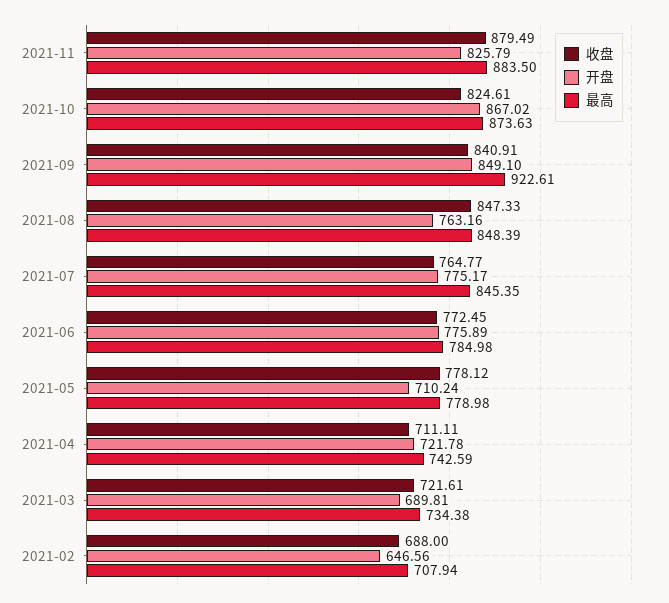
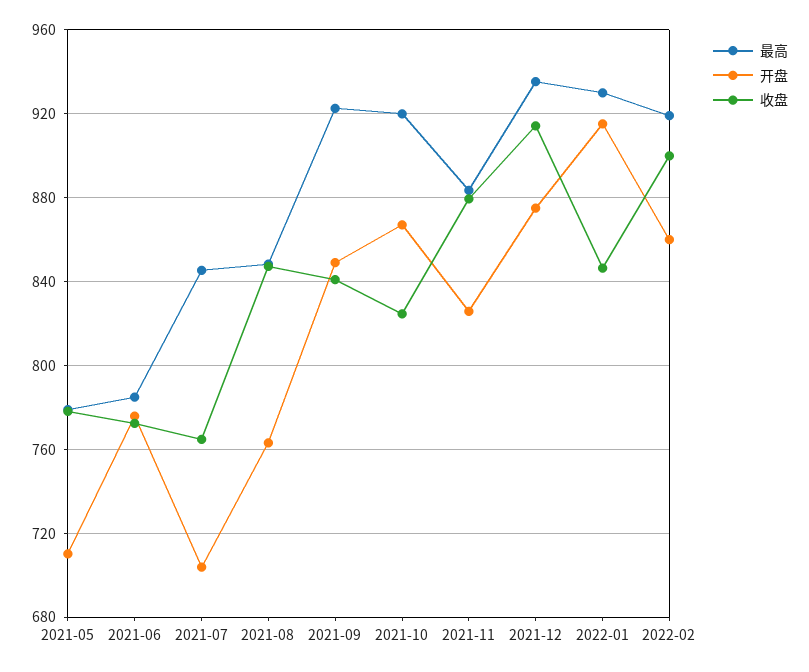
最高, 2021-10: 873.63 -> 920
开盘, 2021-07: 775.17 -> 705
收盘, 2021-04: 711.11 -> none
开盘, 2021-04: 721.78 -> none
最高, 2021-04: 742.59 -> none
收盘, 2021-03: 721.61 -> none
开盘, 2021-03: 689.81 -> none
最高, 2021-03: 734.38 -> none
收盘, 2021-02: 688 -> none
开盘, 2021-02: 646.56 -> none
最高, 2021-02: 707.94 -> none
最高, 2021-12: none -> 935
开盘, 2021-12: none -> 875
收盘, 2021-12: none -> 915
最高, 2022-01: none -> 930
开盘, 2022-01: none -> 915
收盘, 2022-01: none -> 845
最高, 2022-02: none -> 920
开盘, 2022-02: none -> 860
收盘, 2022-02: none -> 900

